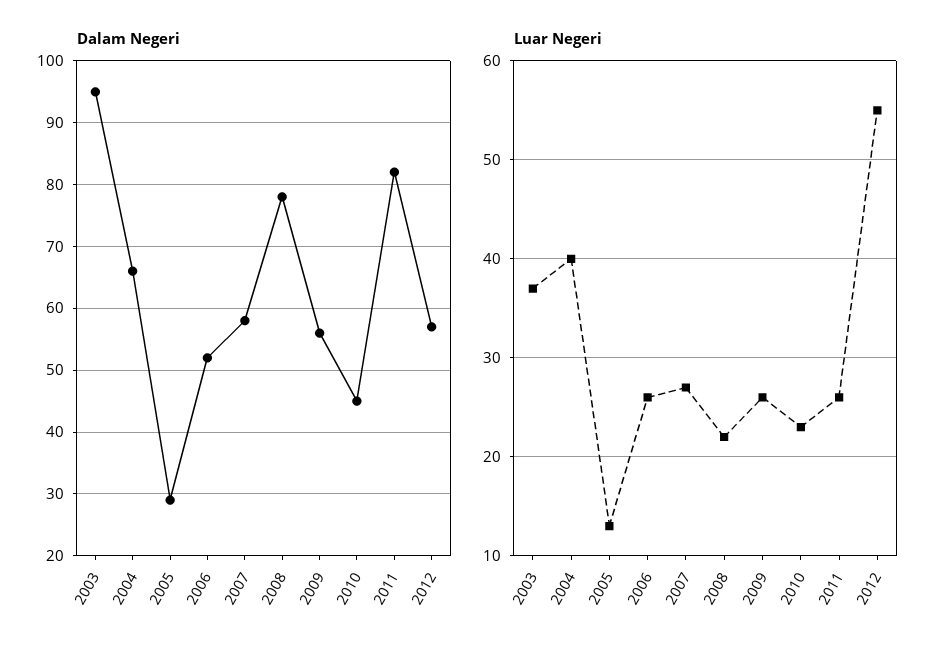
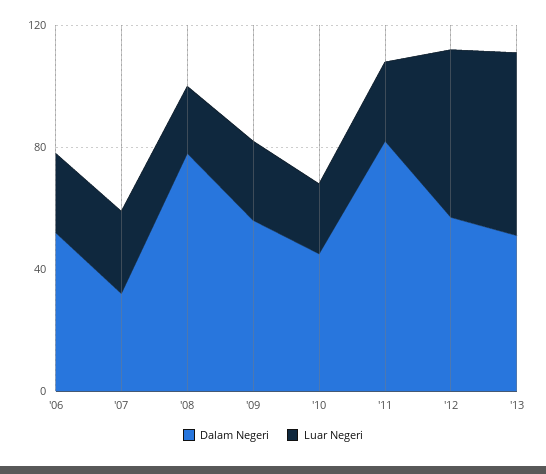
Dalam Negeri, 2003: 95 -> none
Dalam Negeri, 2004: 66 -> none
Dalam Negeri, 2005: 29 -> none
Dalam Negeri, 2007: 58 -> 30
Luar Negeri, 2003: 37 -> none
Luar Negeri, 2004: 40 -> none
Luar Negeri, 2005: 13 -> none
Dalam Negeri, '13: none -> 50
Luar Negeri, '13: none -> 60

